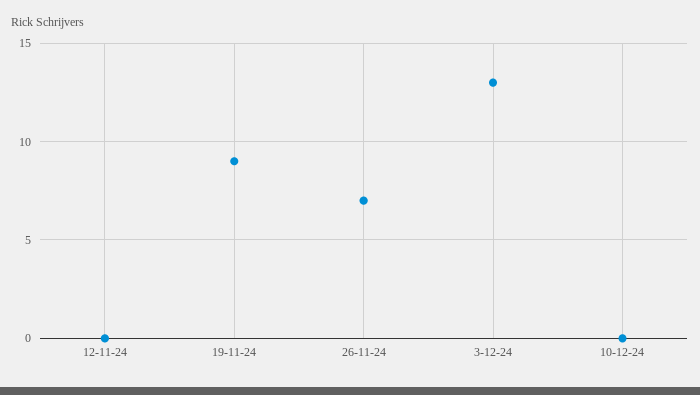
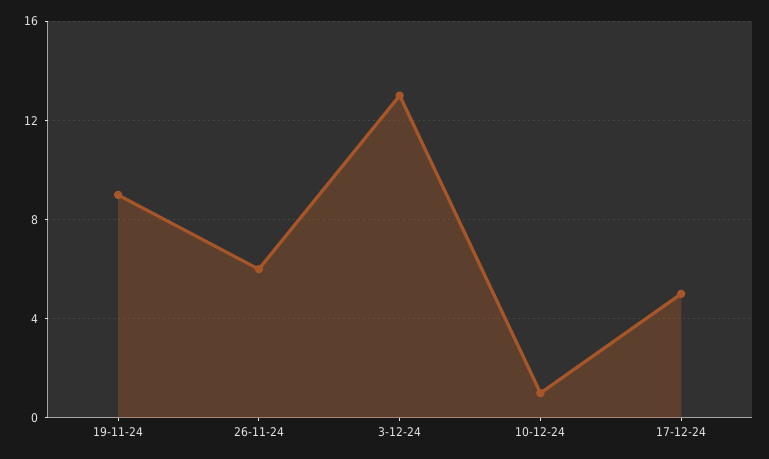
12-11-24: 0 -> none
26-11-24: 7 -> 6
10-12-24: 0 -> 1
17-12-24: none -> 5

